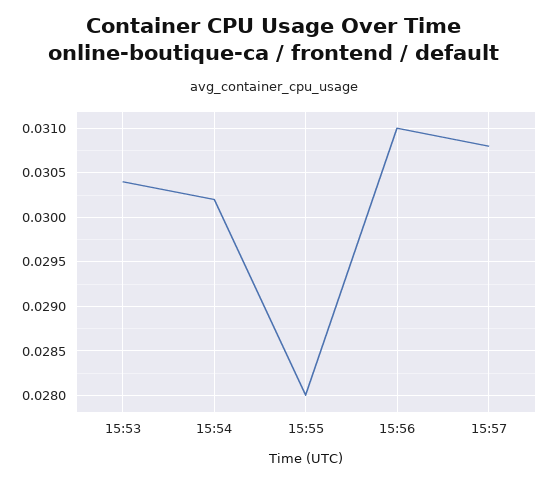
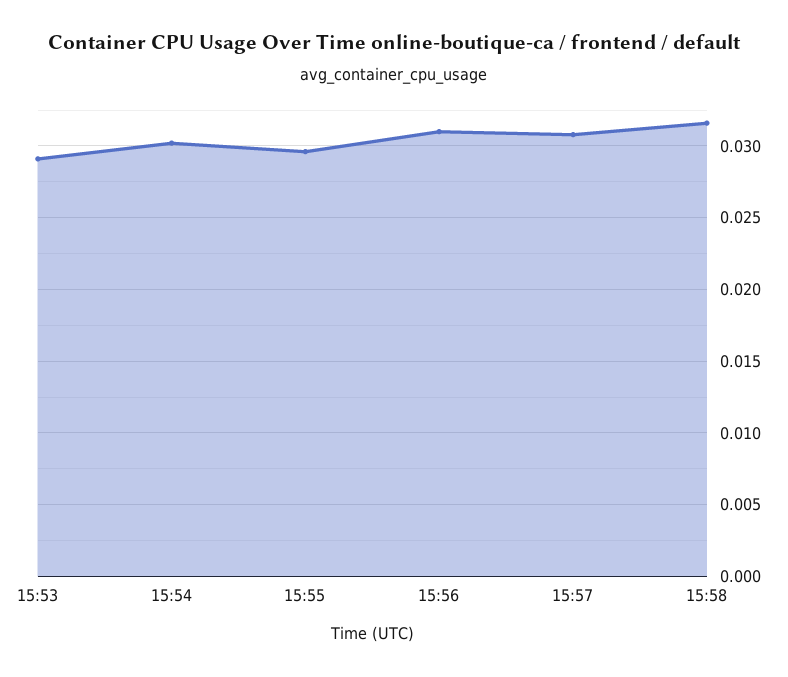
15:53: 0.0304 -> 0.029
15:55: 0.028 -> 0.0295
15:58: none -> 0.0315

